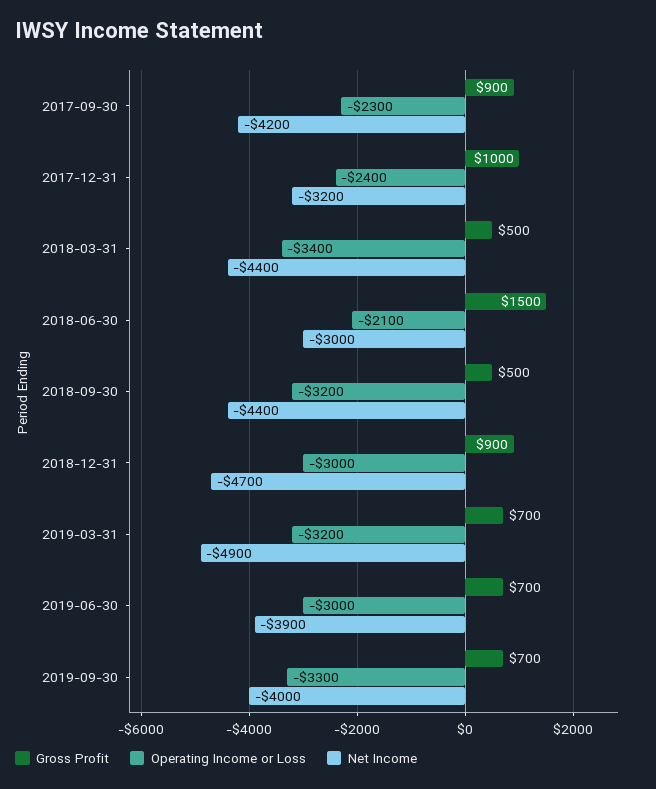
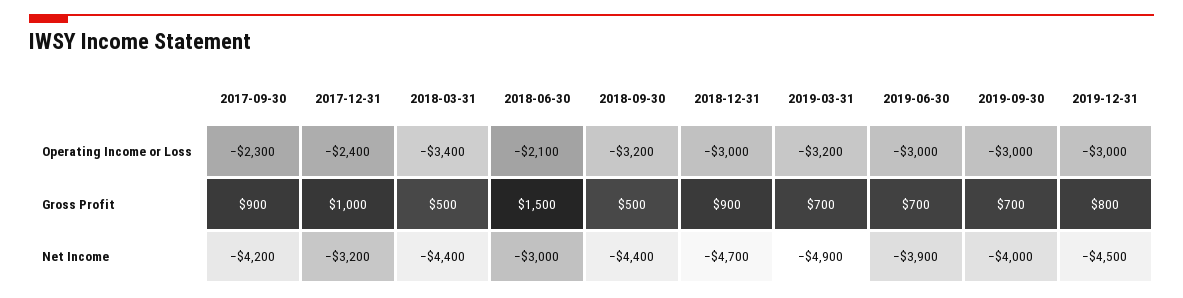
Operating Income or Loss, 2019-09-30: -3300 -> -3000
Operating Income or Loss, 2019-12-31: none -> -3000
Gross Profit, 2019-12-31: none -> 800
Net Income, 2019-12-31: none -> -4500

